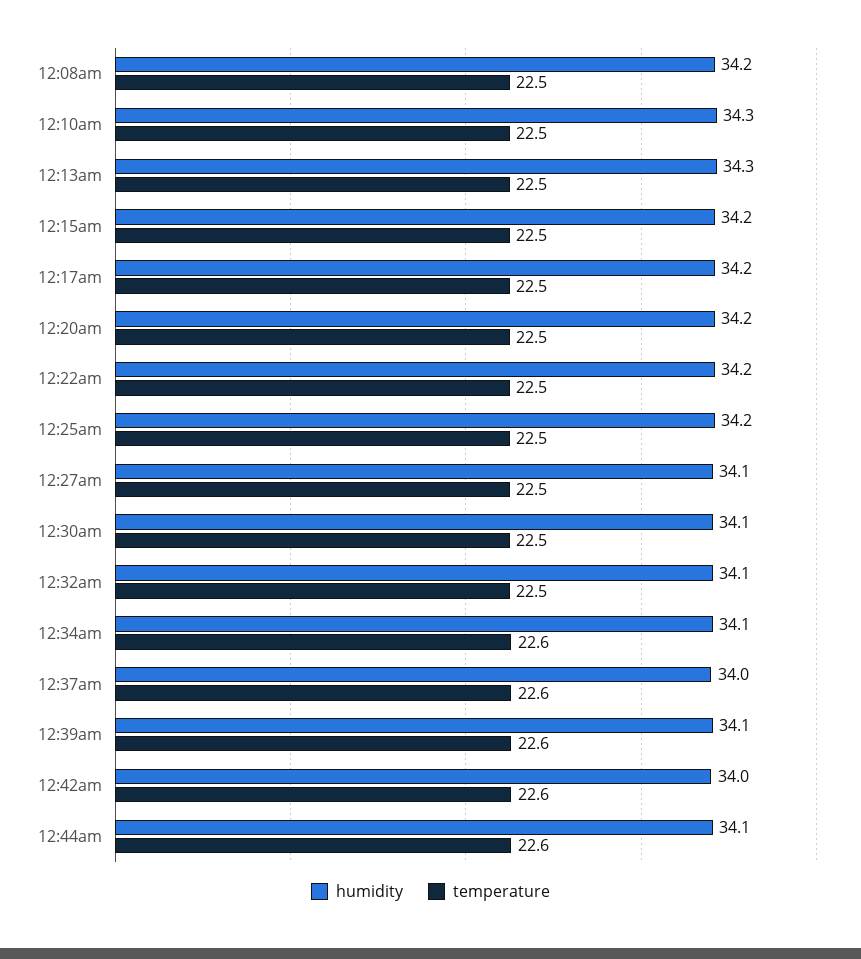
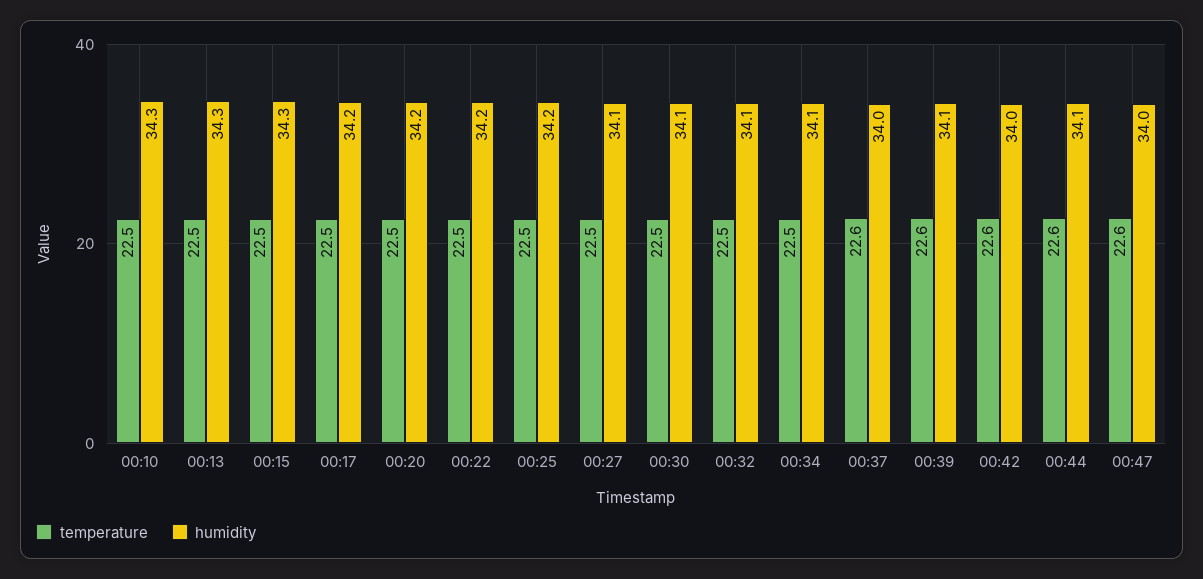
humidity, 12:08am: 34.2 -> none
temperature, 12:08am: 22.5 -> none
humidity, 12:15am: 34.2 -> 34.3
temperature, 12:34am: 22.6 -> 22.5
temperature, 00:47: none -> 22.6
humidity, 00:47: none -> 34

